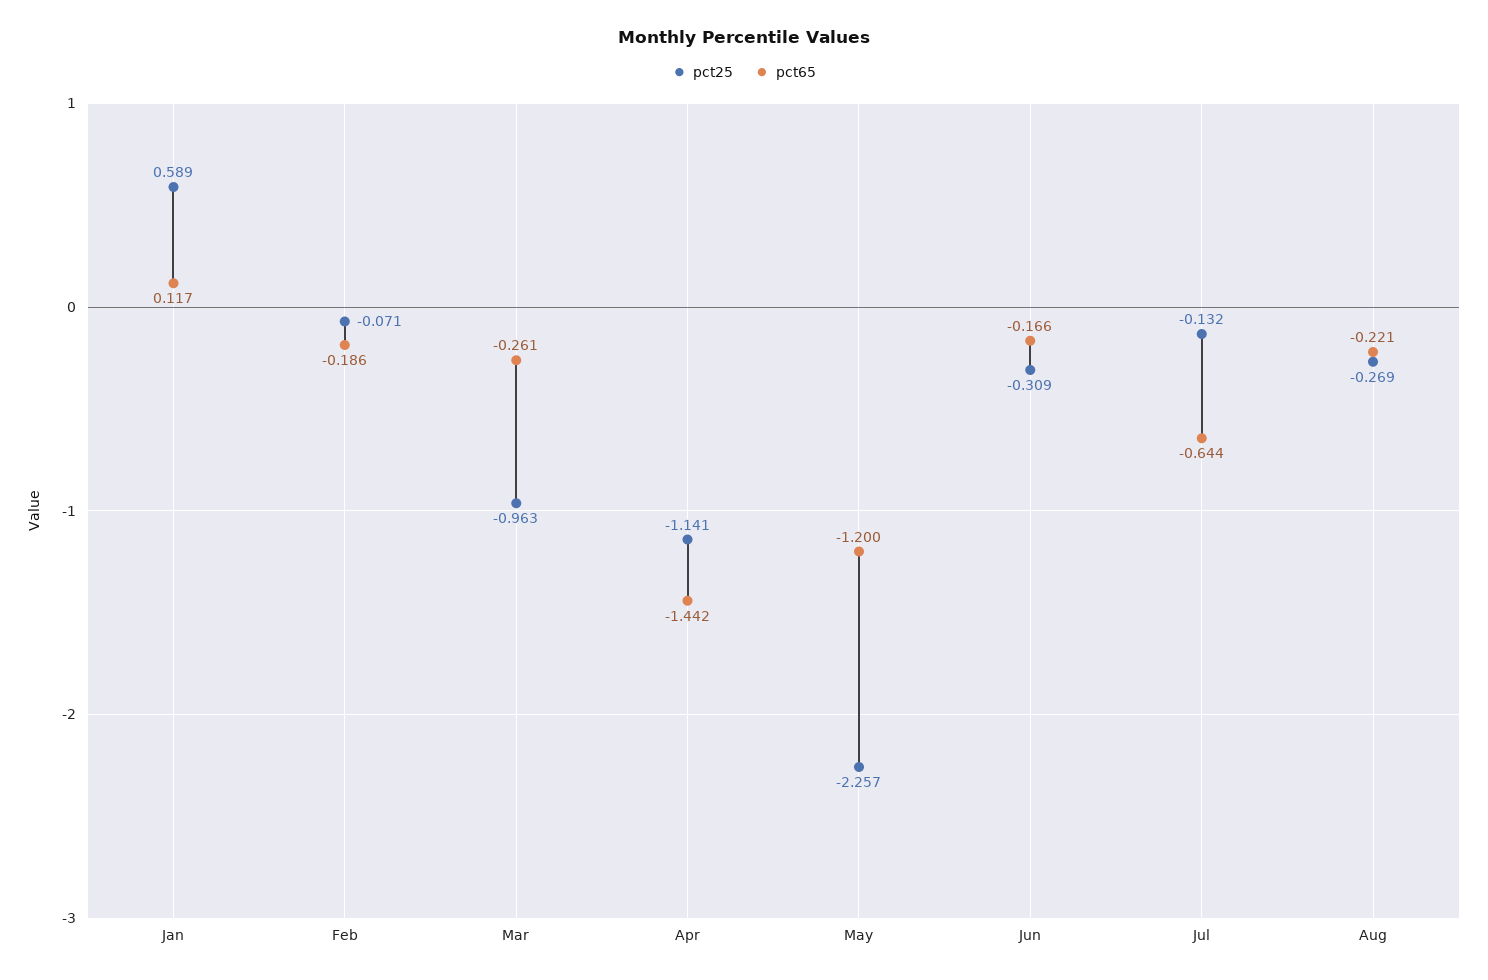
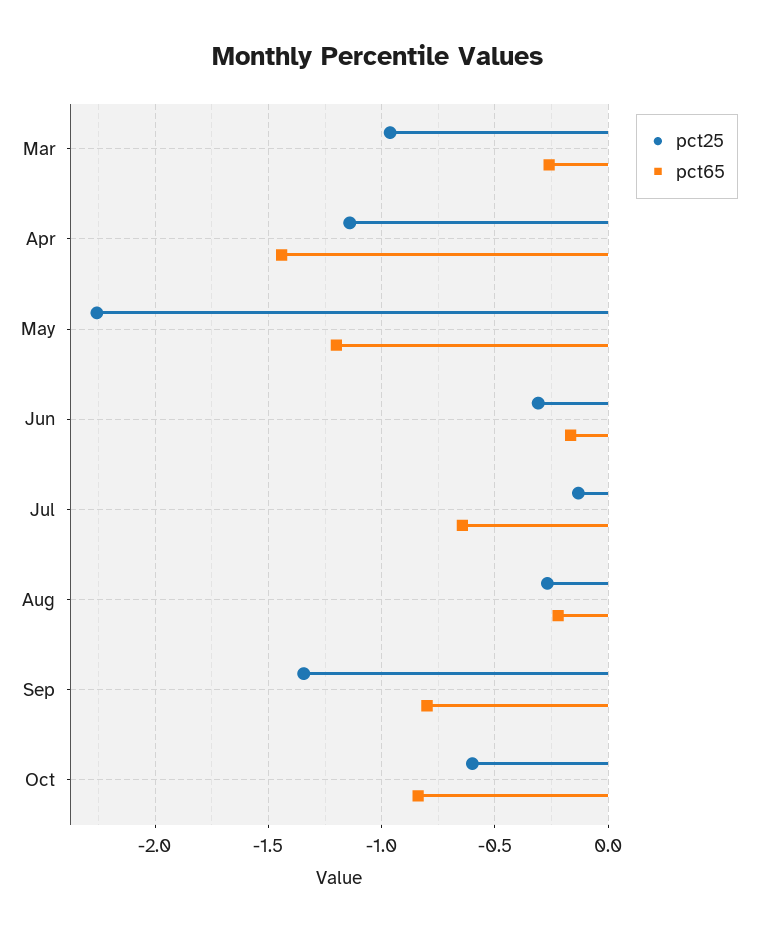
pct25, Jan: 0.589 -> none
pct65, Jan: 0.117 -> none
pct25, Feb: -0.071 -> none
pct65, Feb: -0.186 -> none
pct25, Sep: none -> -1.35
pct65, Sep: none -> -0.8
pct25, Oct: none -> -0.6
pct65, Oct: none -> -0.85

